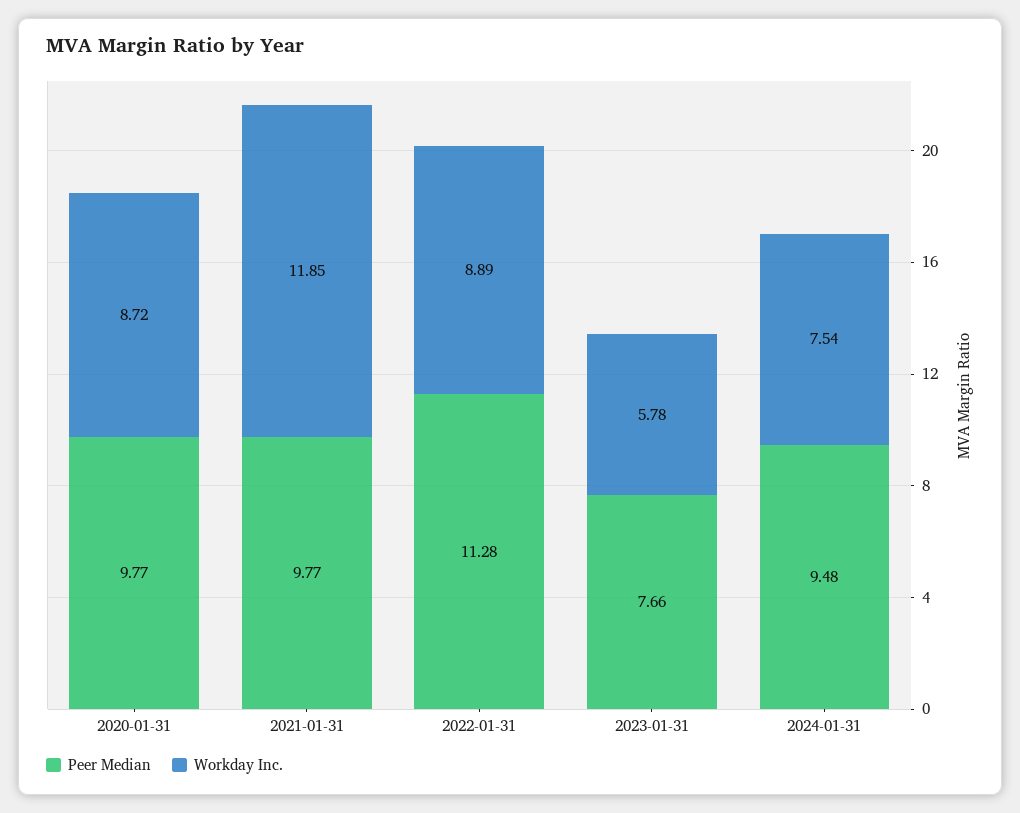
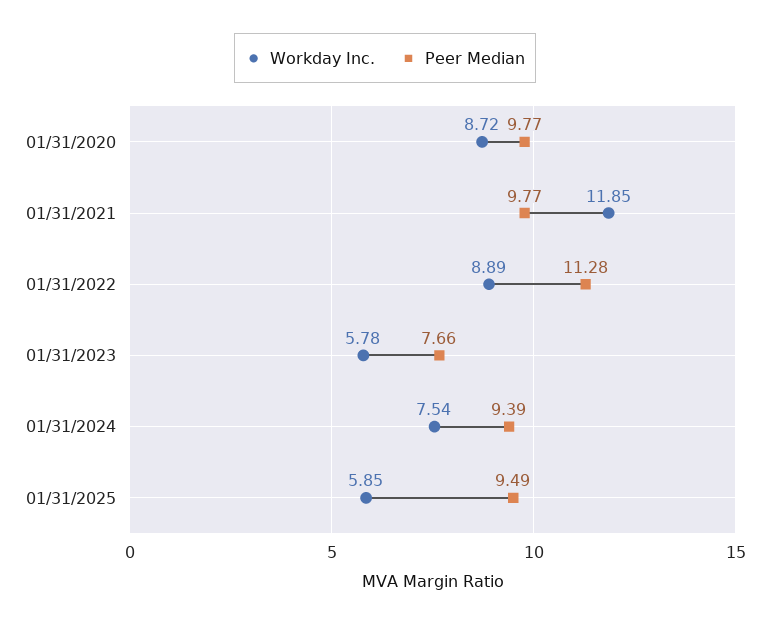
Peer Median, 2024-01-31: 9.48 -> 9.39
Workday Inc., 01/31/2025: none -> 5.85
Peer Median, 01/31/2025: none -> 9.49

